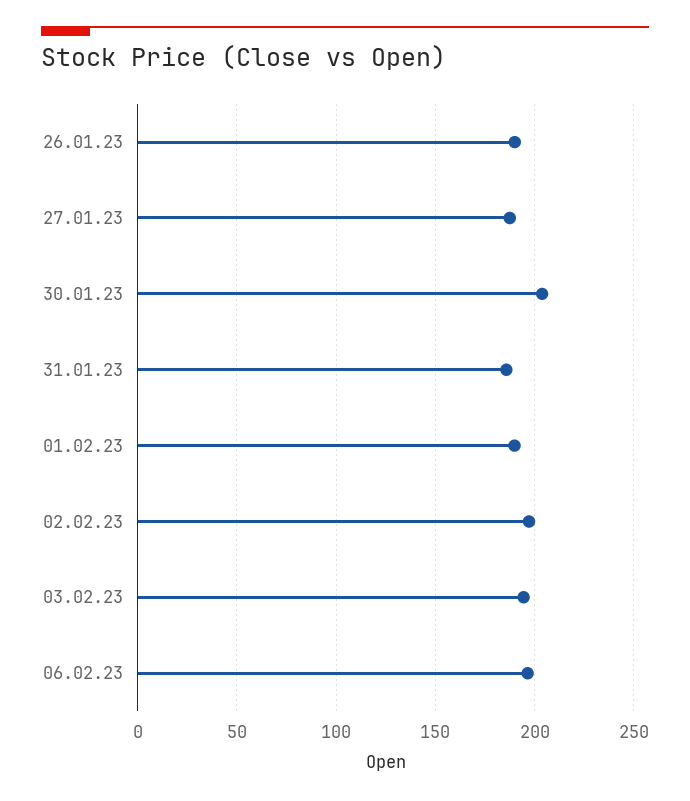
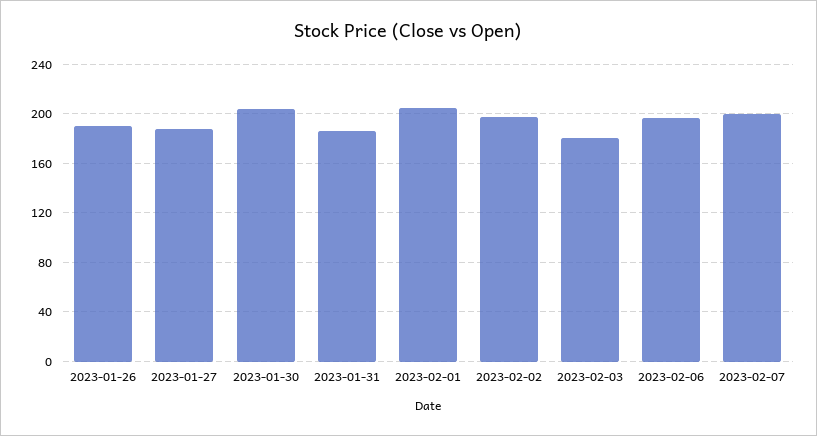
01.02.23: 190 -> 205
03.02.23: 195 -> 180
2023-02-07: none -> 200

